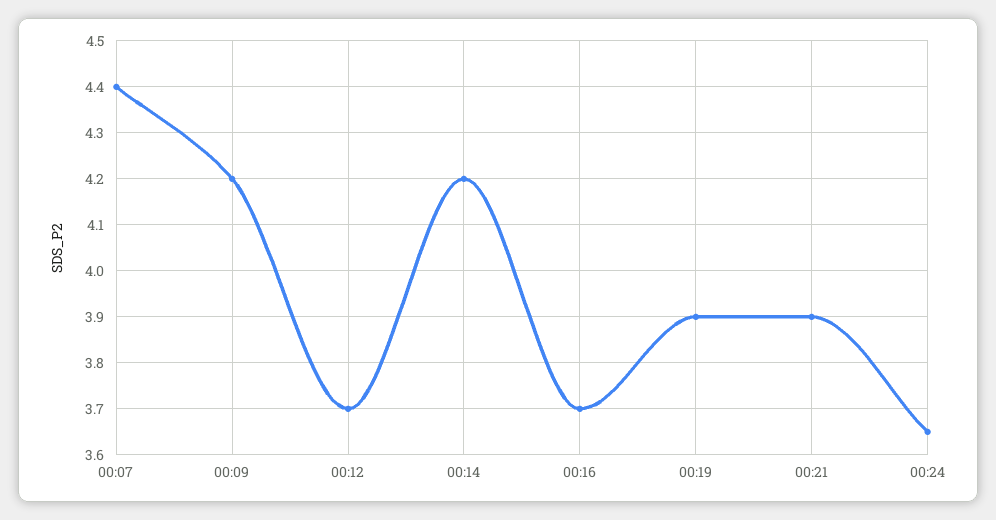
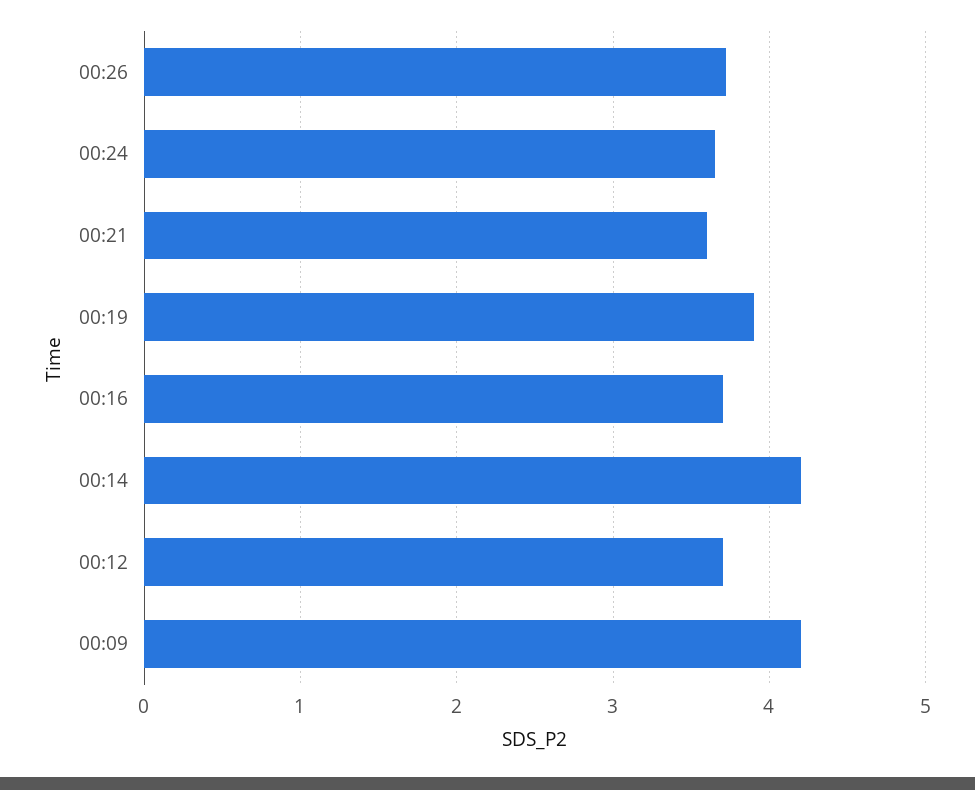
00:07: 4.4 -> none
00:21: 3.9 -> 3.6
00:26: none -> 3.7

